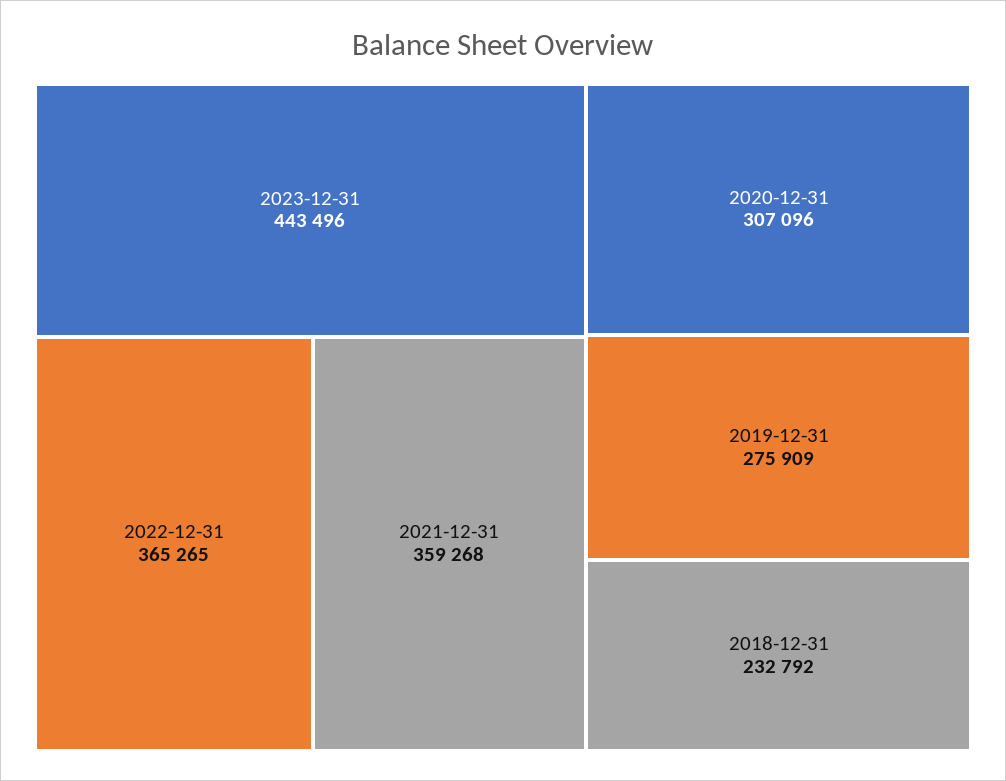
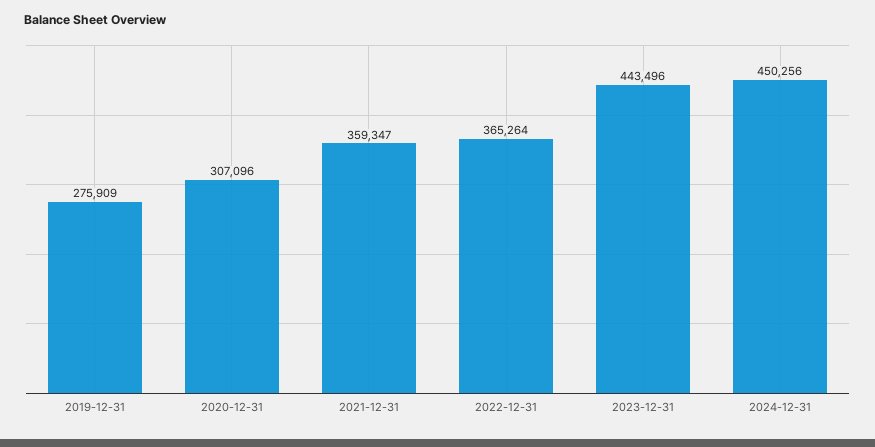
2022-12-31: 365265 -> 365264
2021-12-31: 359268 -> 359347
2018-12-31: 232792 -> none
2024-12-31: none -> 450256

